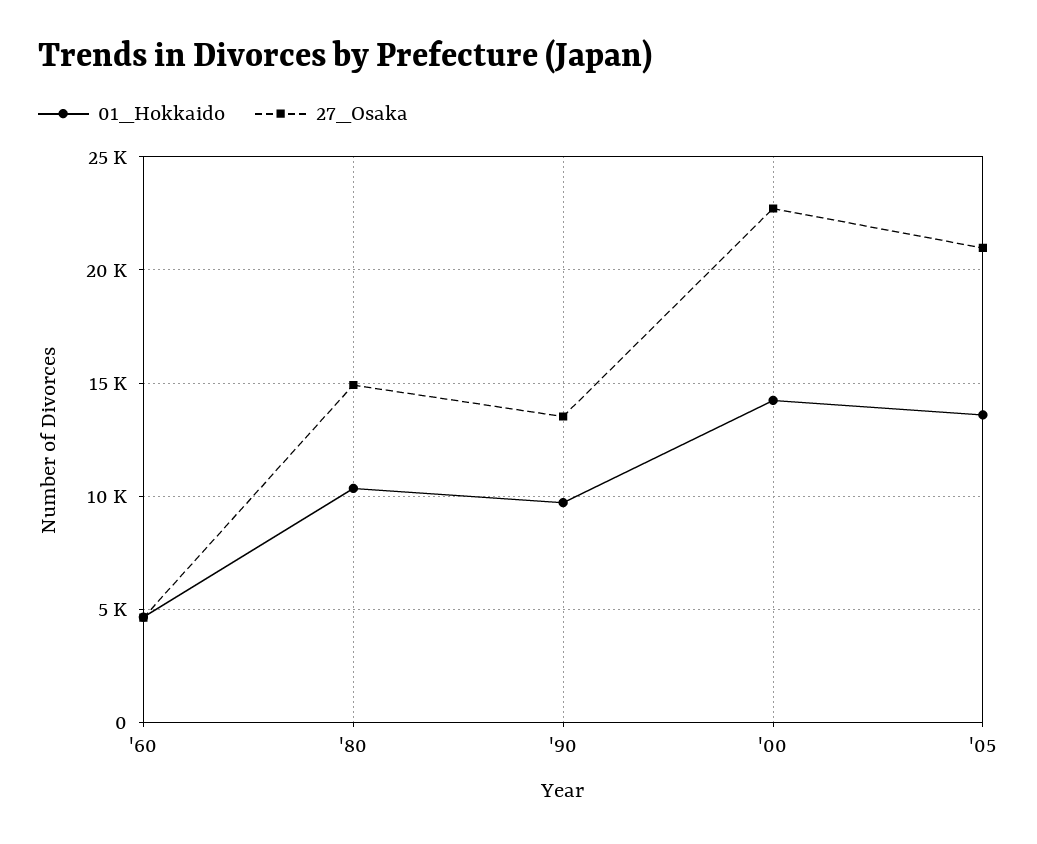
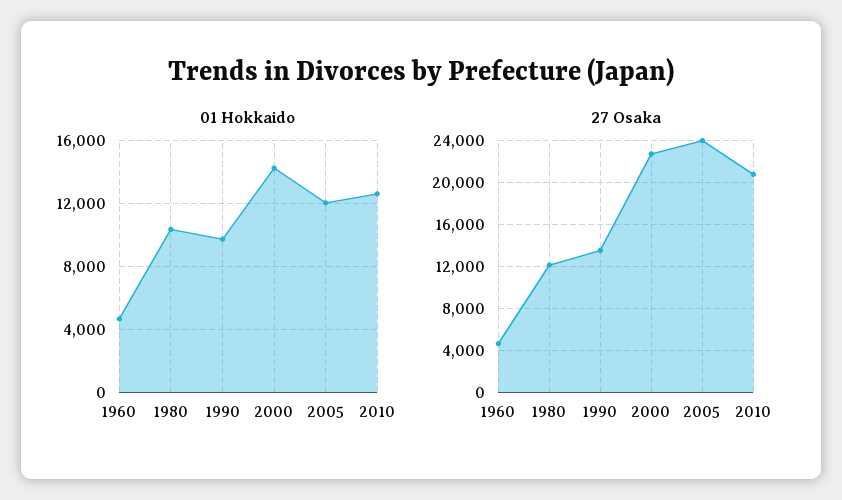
27_Osaka, '80: 15000 -> 12000
01_Hokkaido, '05: 13500 -> 12000
27_Osaka, '05: 21000 -> 24000
01_Hokkaido, 2010: none -> 12500
27_Osaka, 2010: none -> 21000

